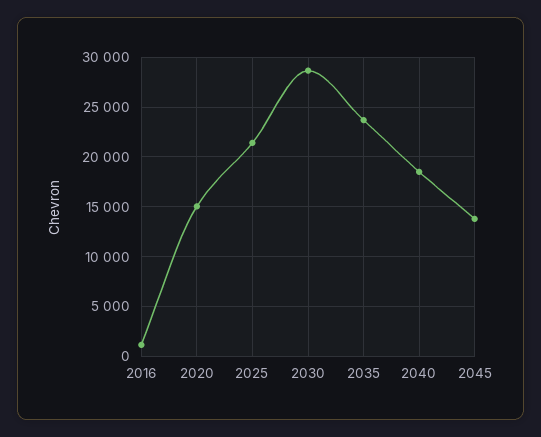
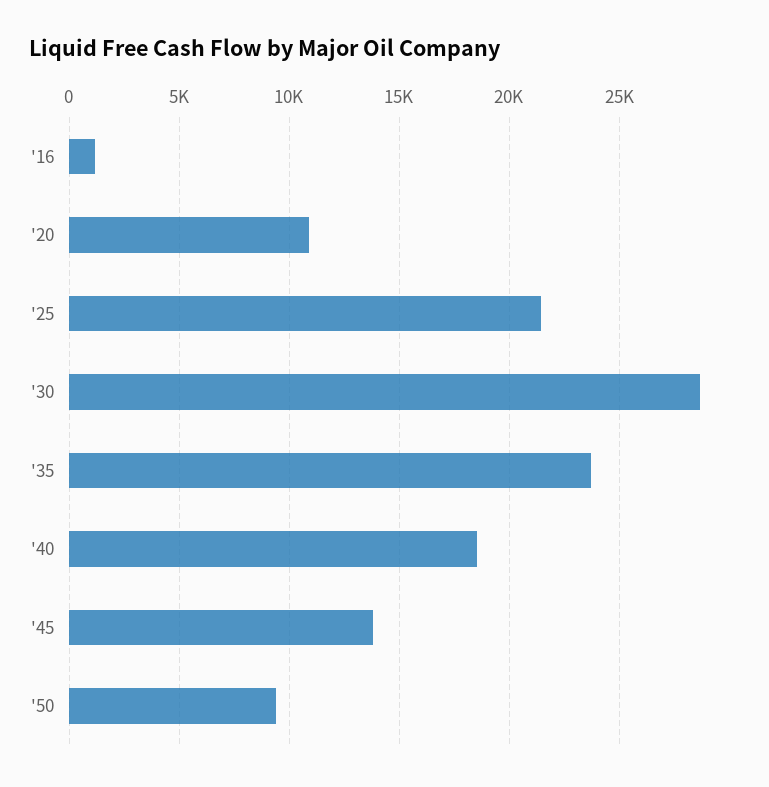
2020: 15000 -> 11000
'50: none -> 9500

